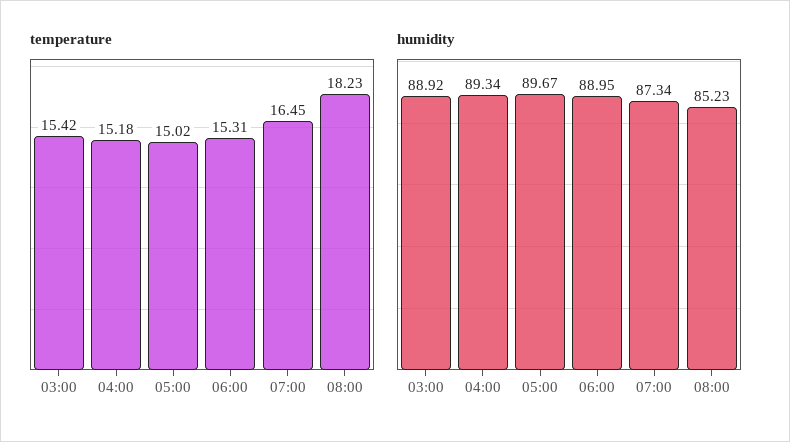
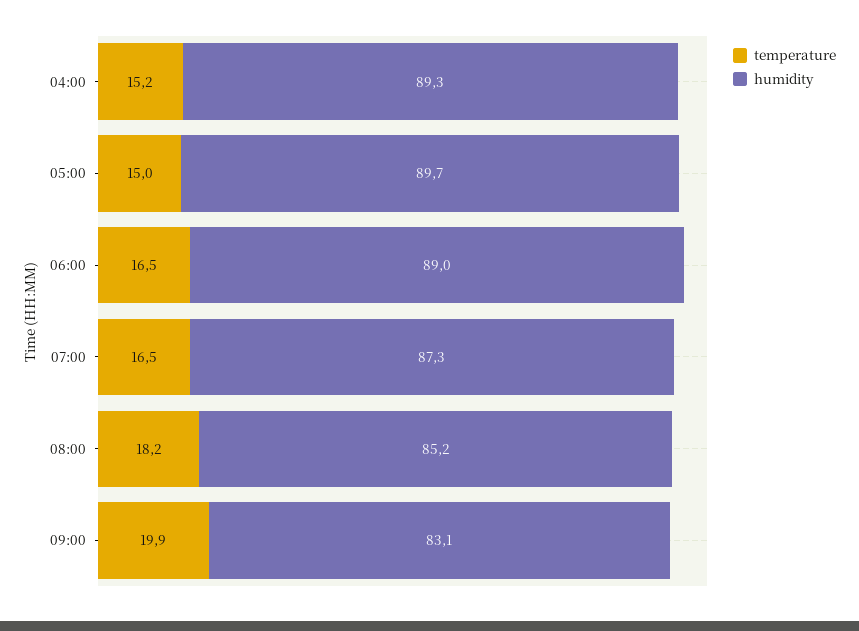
temperature, 03:00: 15.42 -> none
temperature, 06:00: 15.31 -> 16.5
humidity, 03:00: 88.92 -> none
temperature, 09:00: none -> 19.9
humidity, 09:00: none -> 83.1

